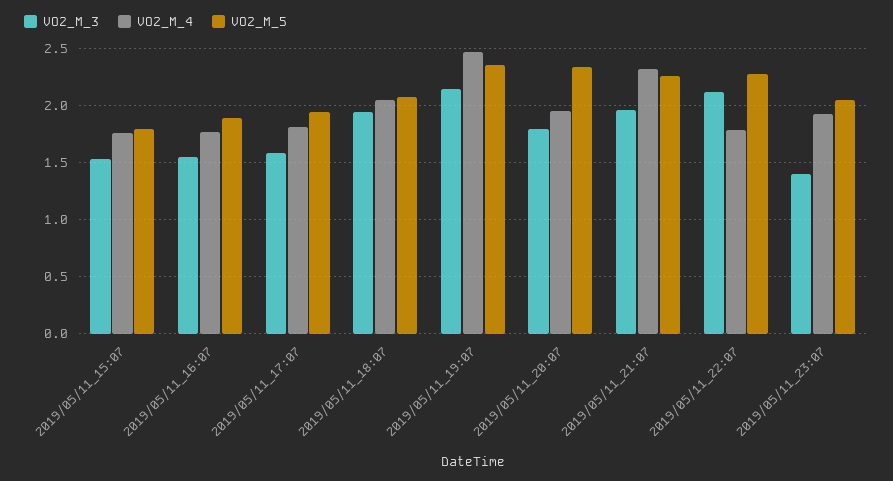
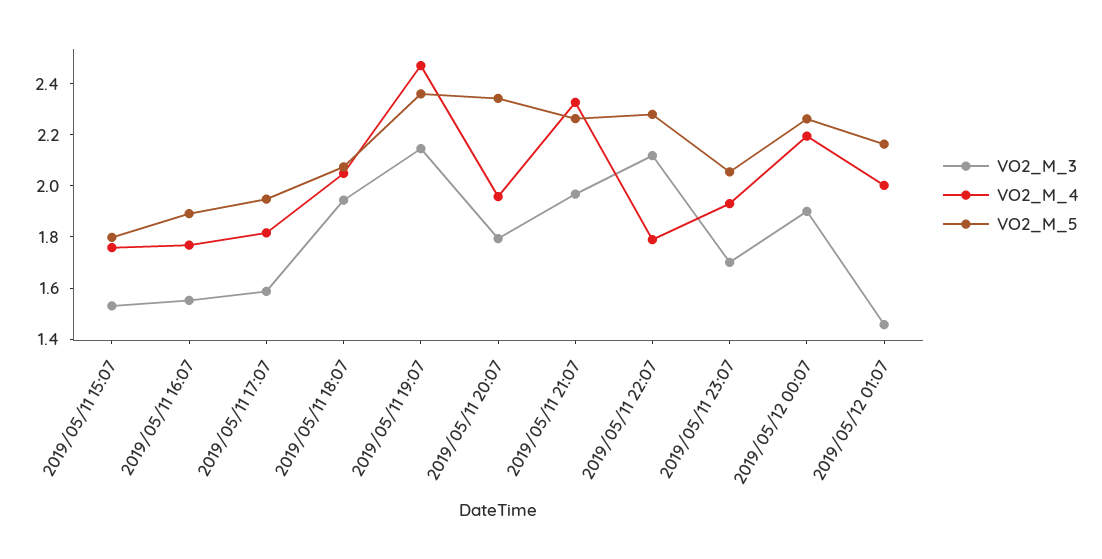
VO2_M_3, 2019/05/11_23:07: 1.4 -> 1.7
VO2_M_3, 2019/05/12 00:07: none -> 1.9
VO2_M_4, 2019/05/12 00:07: none -> 2.2
VO2_M_5, 2019/05/12 00:07: none -> 2.25
VO2_M_3, 2019/05/12 01:07: none -> 1.45
VO2_M_4, 2019/05/12 01:07: none -> 2
VO2_M_5, 2019/05/12 01:07: none -> 2.15

